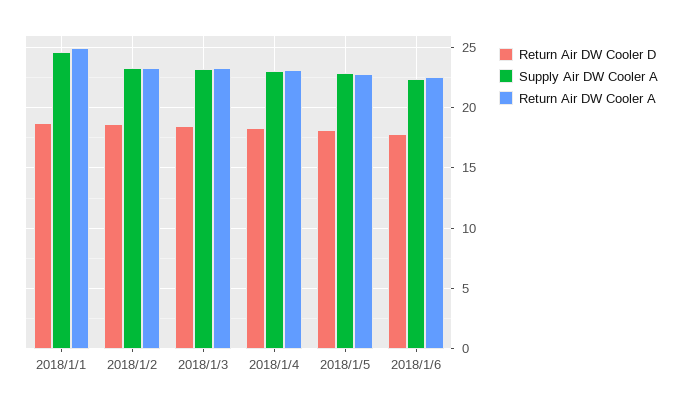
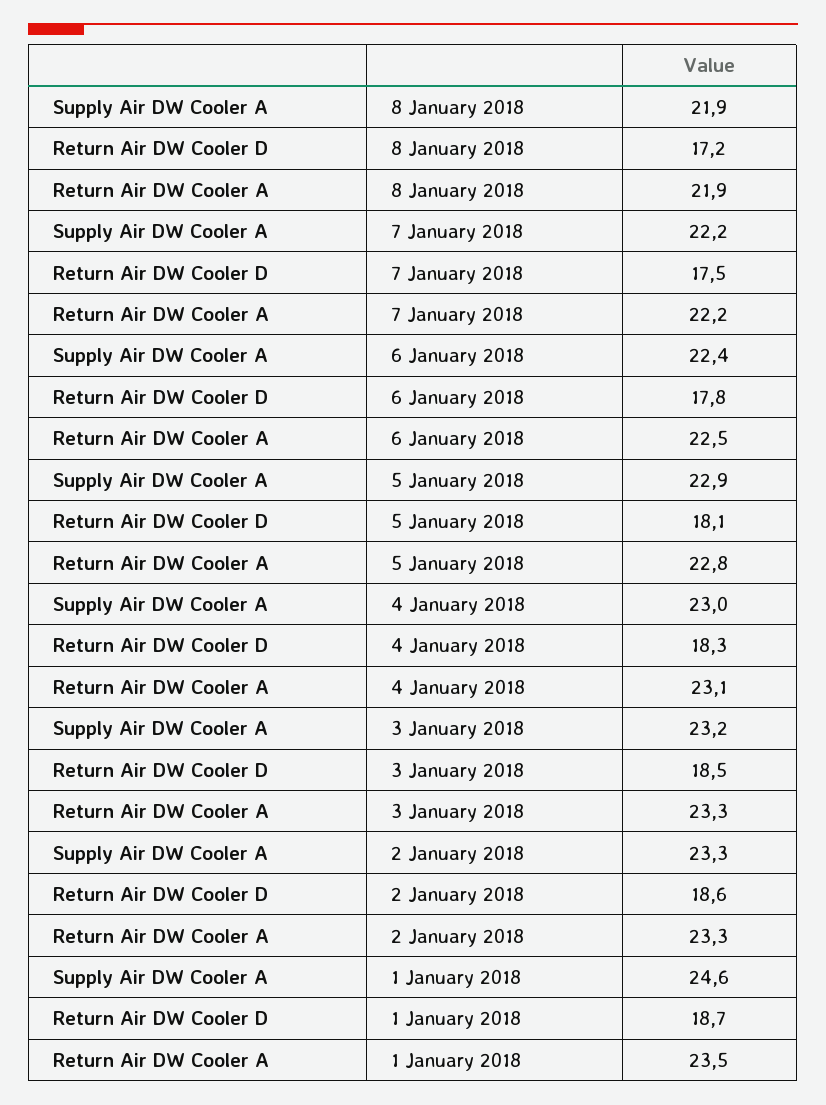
Return Air DW Cooler A, 2018/1/1: 25 -> 23.5
Supply Air DW Cooler A, 8 January 2018: none -> 21.9
Return Air DW Cooler D, 8 January 2018: none -> 17.2
Return Air DW Cooler A, 8 January 2018: none -> 21.9
Supply Air DW Cooler A, 7 January 2018: none -> 22.2
Return Air DW Cooler D, 7 January 2018: none -> 17.5
Return Air DW Cooler A, 7 January 2018: none -> 22.2

